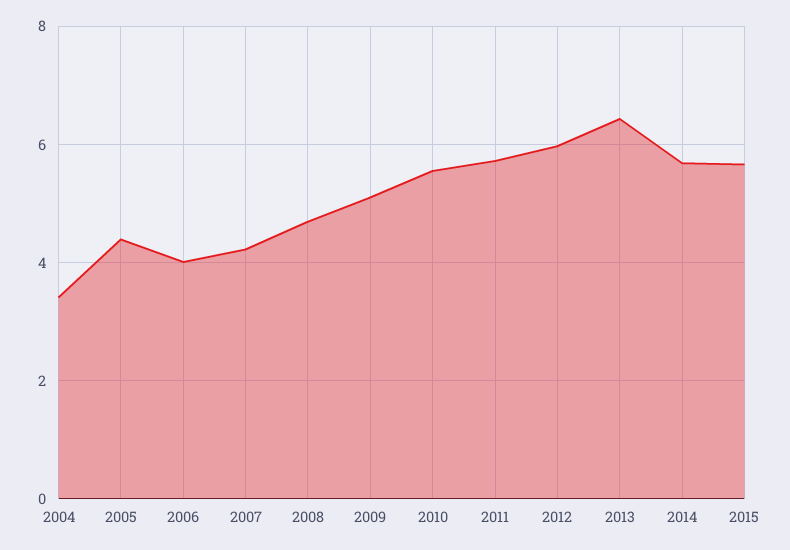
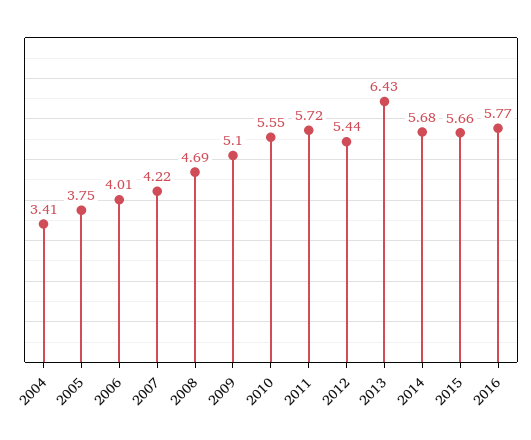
2005: 4.4 -> 3.75
2012: 6 -> 5.44
2016: none -> 5.77

